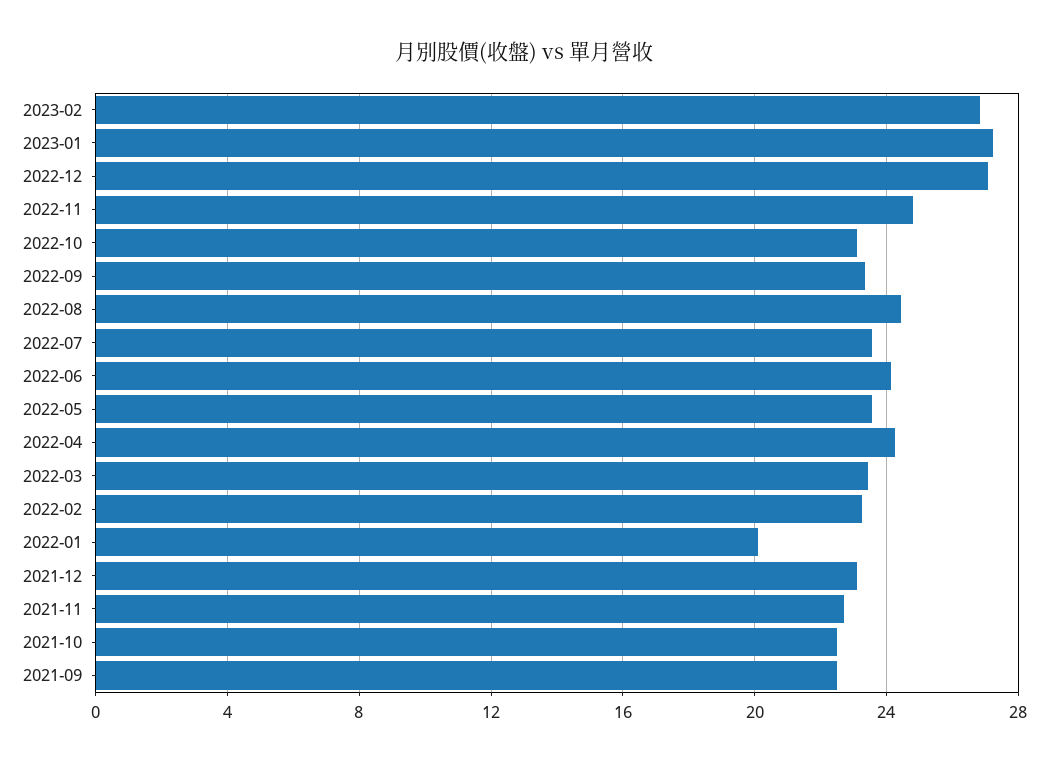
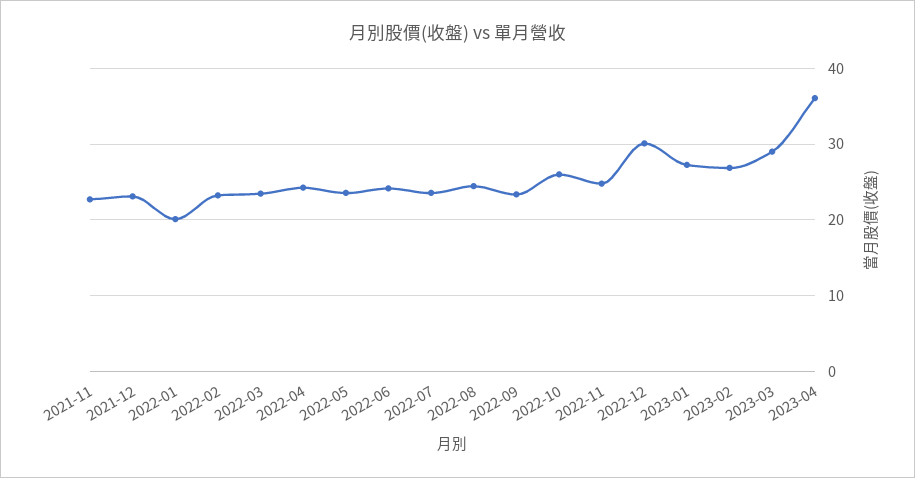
2022-12: 27 -> 30
2022-10: 23 -> 26
2021-10: 22.5 -> none
2021-09: 22.5 -> none
2023-03: none -> 29
2023-04: none -> 36

